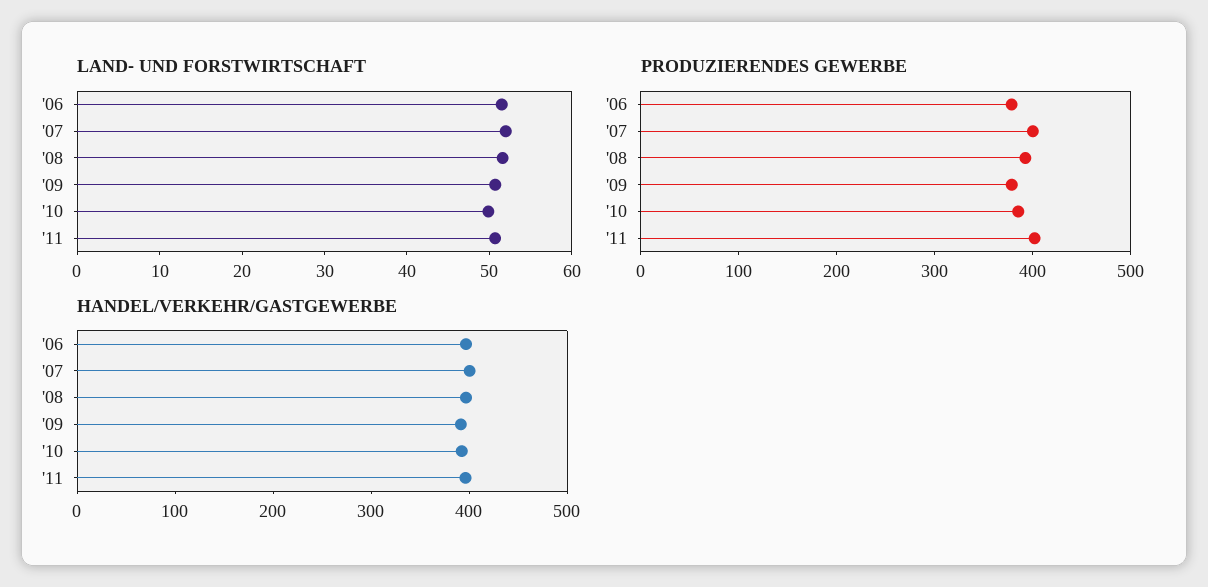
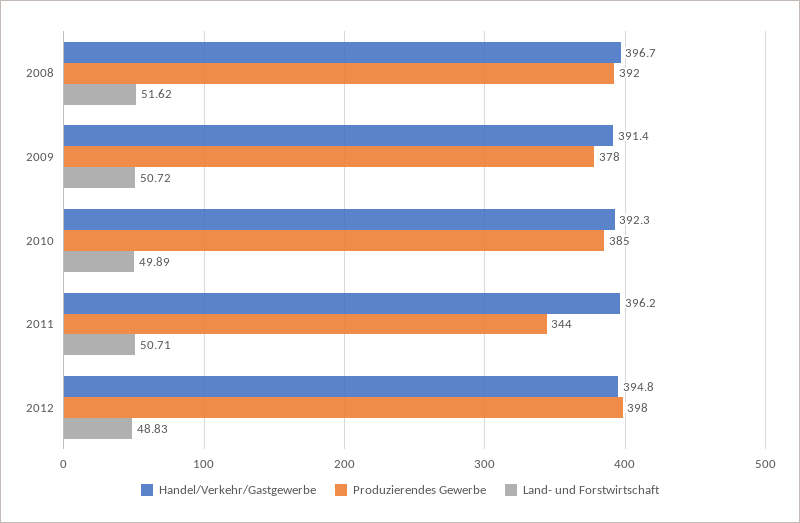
LAND- UND FORSTWIRTSCHAFT, '06: 52 -> none
LAND- UND FORSTWIRTSCHAFT, '07: 52 -> none
PRODUZIERENDES GEWERBE, '06: 380 -> none
PRODUZIERENDES GEWERBE, '07: 400 -> none
PRODUZIERENDES GEWERBE, '11: 400 -> 344
HANDEL/VERKEHR/GASTGEWERBE, '06: 400 -> none
HANDEL/VERKEHR/GASTGEWERBE, '07: 400 -> none
HANDEL/VERKEHR/GASTGEWERBE, 2012: none -> 394.8
PRODUZIERENDES GEWERBE, 2012: none -> 398
LAND- UND FORSTWIRTSCHAFT, 2012: none -> 48.83

